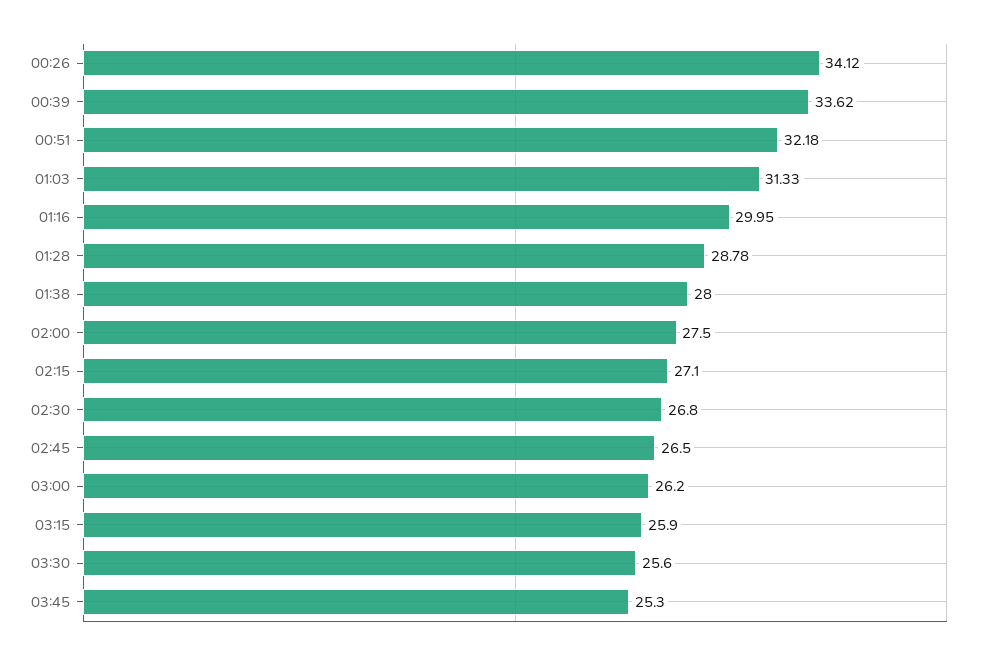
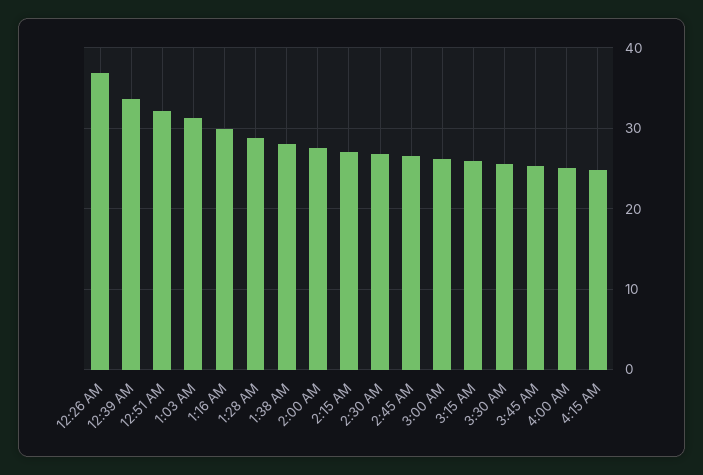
00:26: 34.12 -> 37
4:00 AM: none -> 25
4:15 AM: none -> 25

